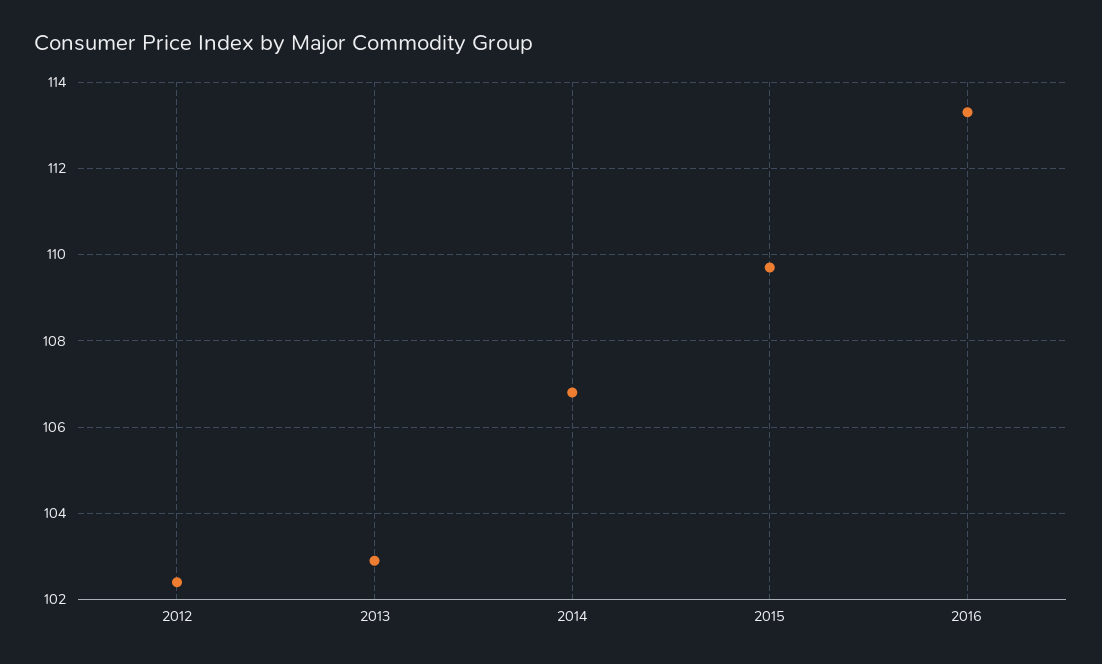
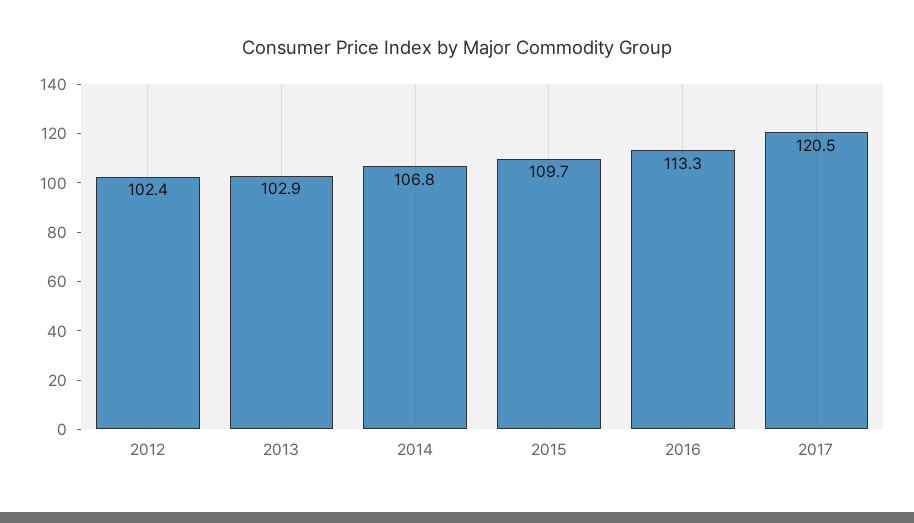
2017: none -> 120.5

